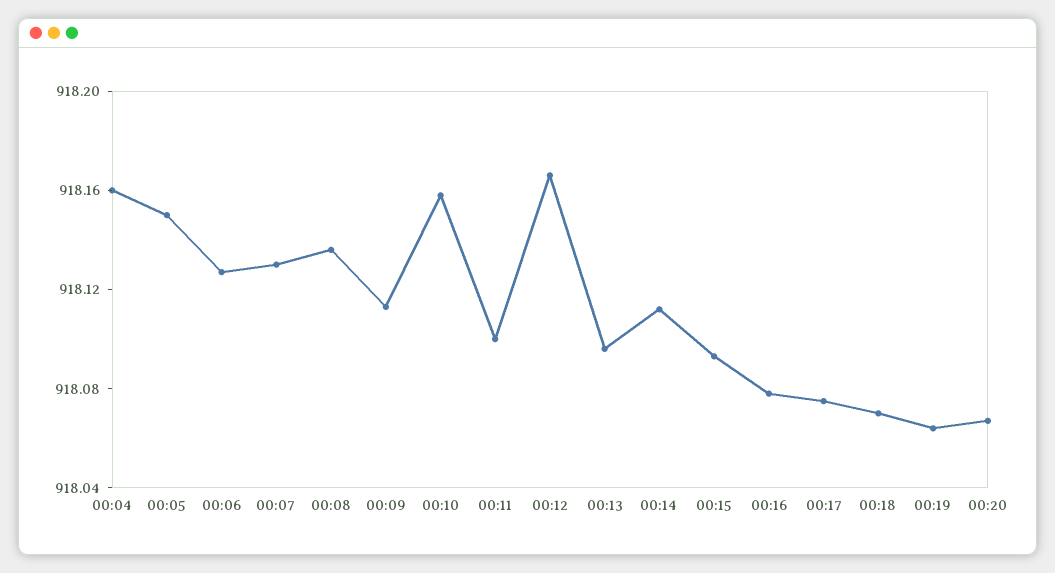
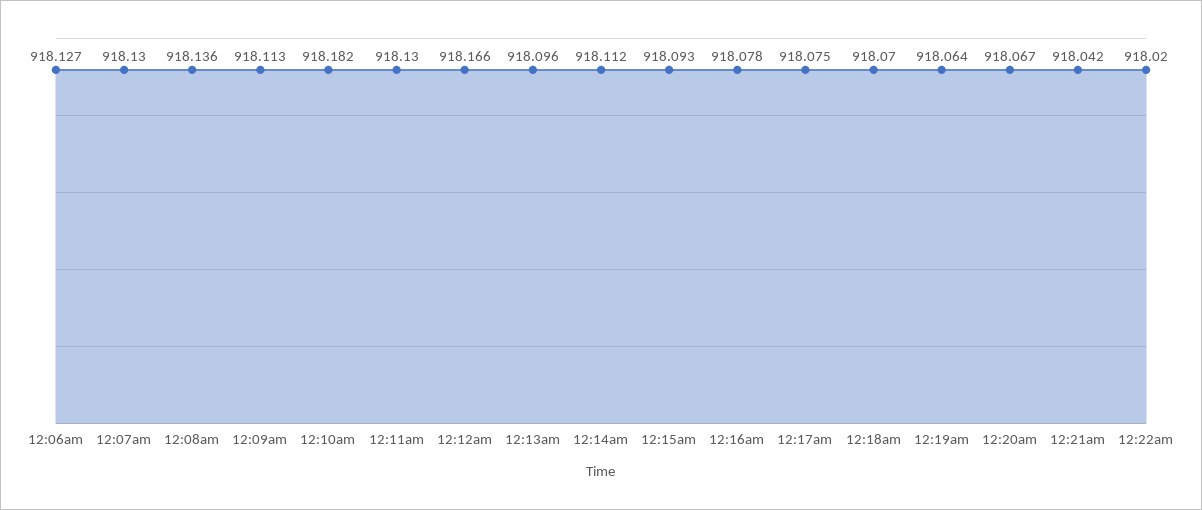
00:04: 918.16 -> none
00:05: 918.15 -> none
00:10: 918.16 -> 918.182
00:11: 918.1 -> 918.13
12:21am: none -> 918.042
12:22am: none -> 918.02

